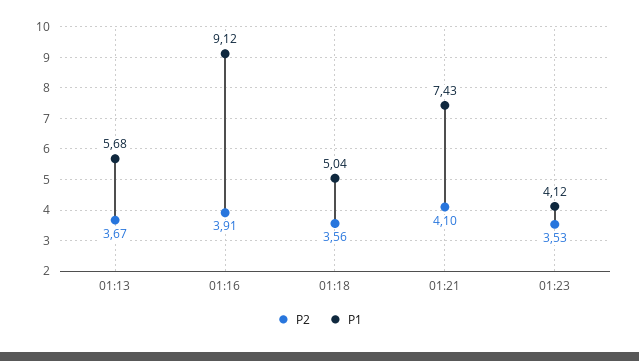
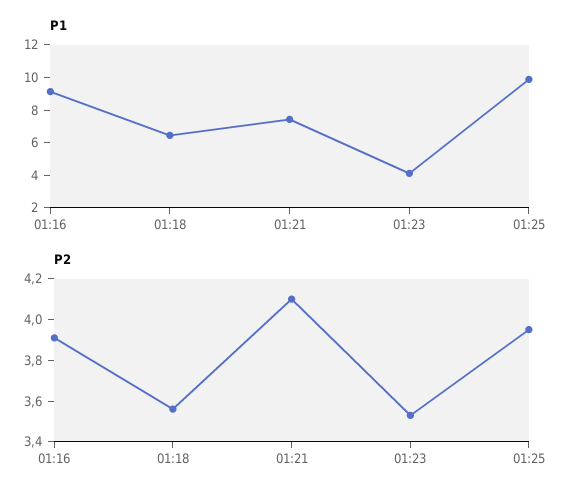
P2, 01:13: 3.67 -> none
P1, 01:13: 5.68 -> none
P1, 01:18: 5.04 -> 6.5
P1, 01:25: none -> 10
P2, 01:25: none -> 3.95

